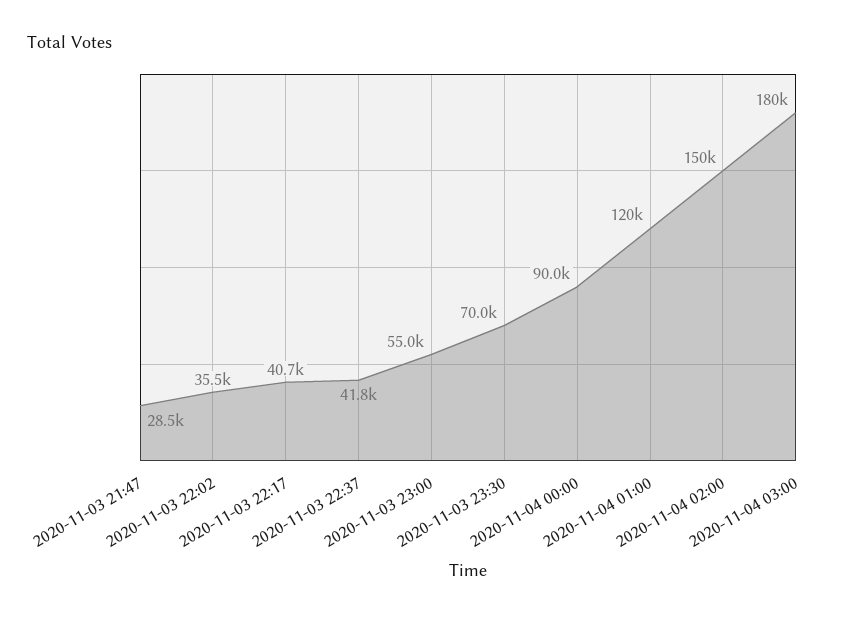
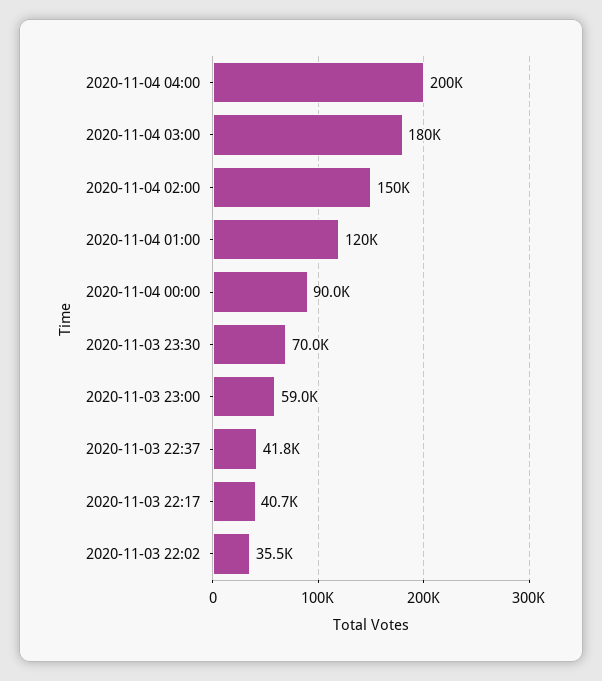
2020-11-03 21:47: 28500 -> none
2020-11-03 23:00: 55000 -> 59000
2020-11-04 04:00: none -> 200000

